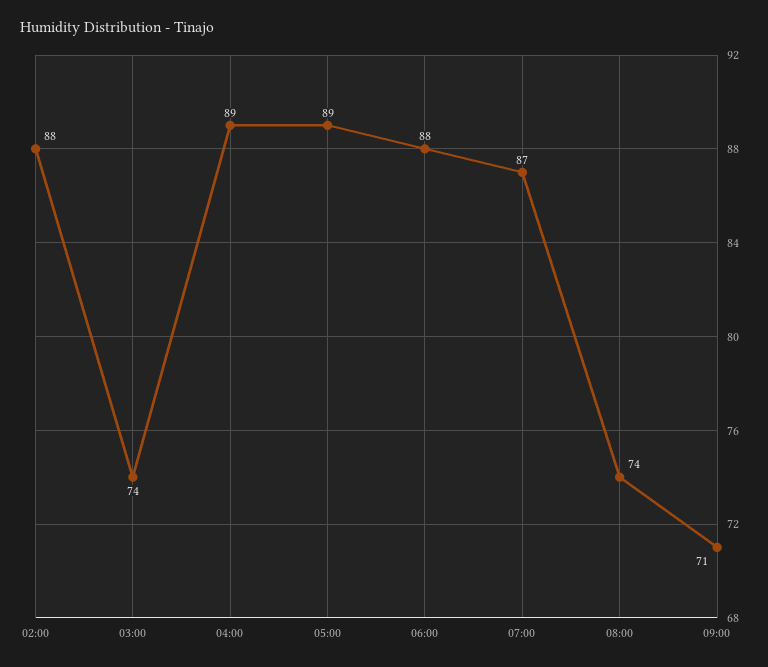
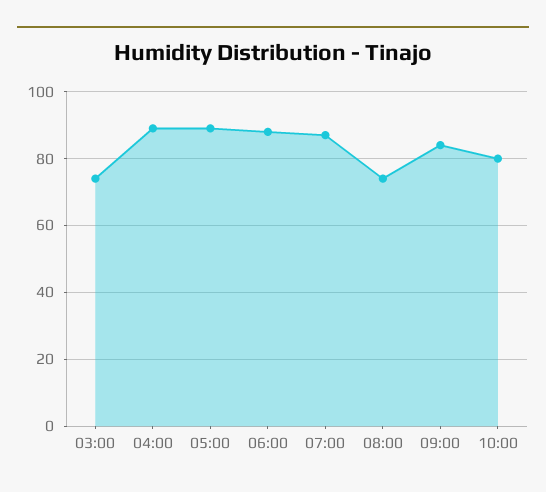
02:00: 88 -> none
09:00: 71 -> 85
10:00: none -> 80

